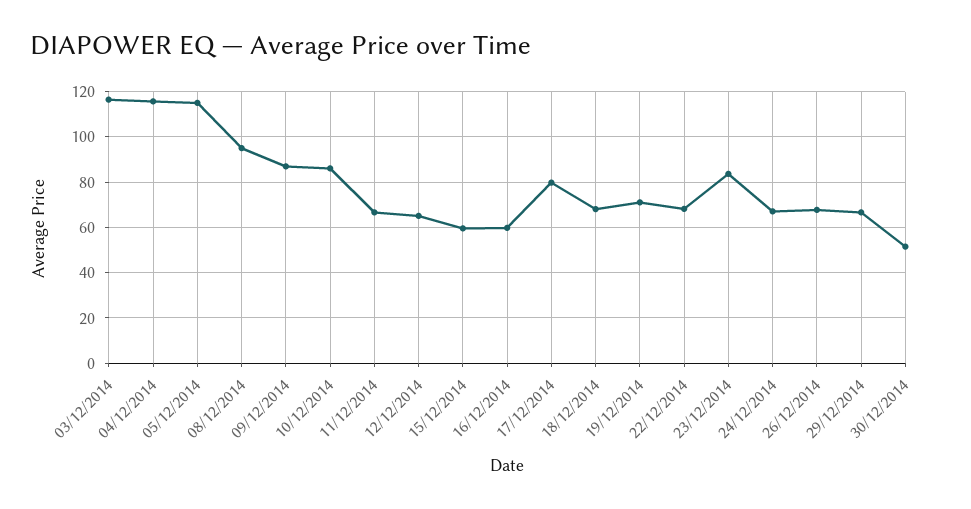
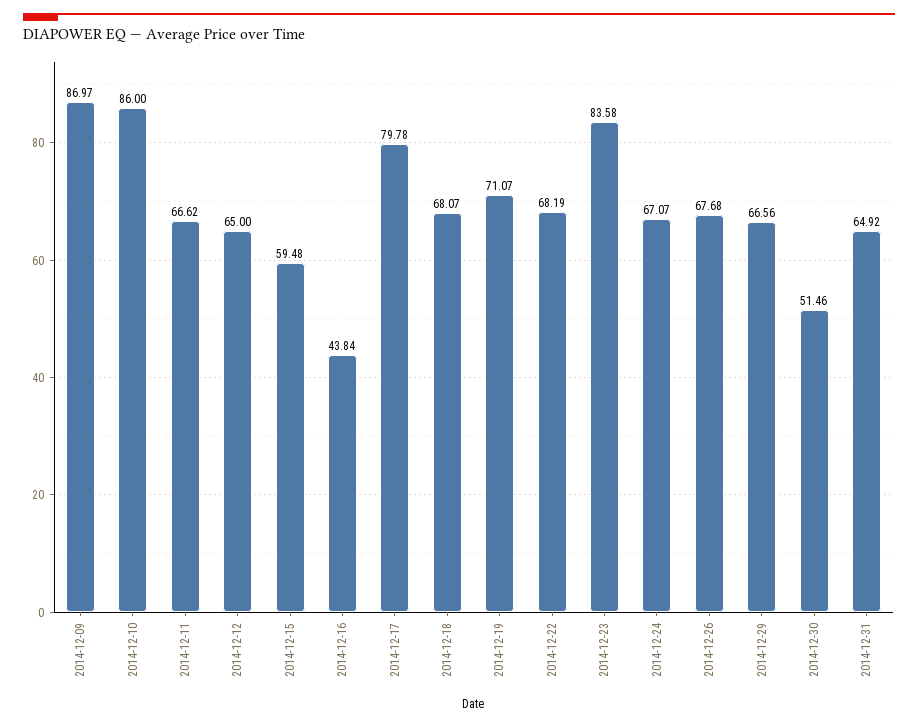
03/12/2014: 115 -> none
04/12/2014: 115 -> none
05/12/2014: 115 -> none
08/12/2014: 95 -> none
16/12/2014: 60 -> 43.84
2014-12-31: none -> 64.92

